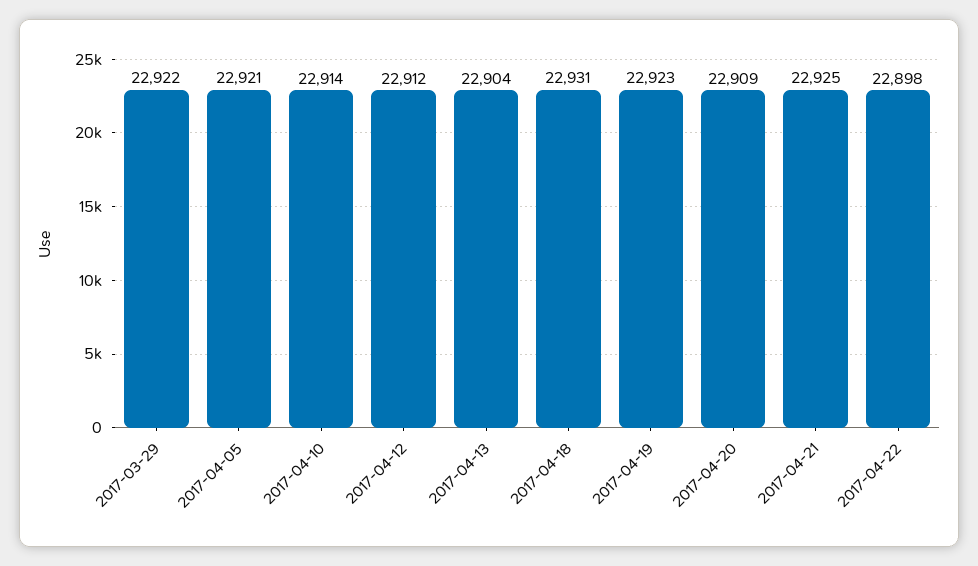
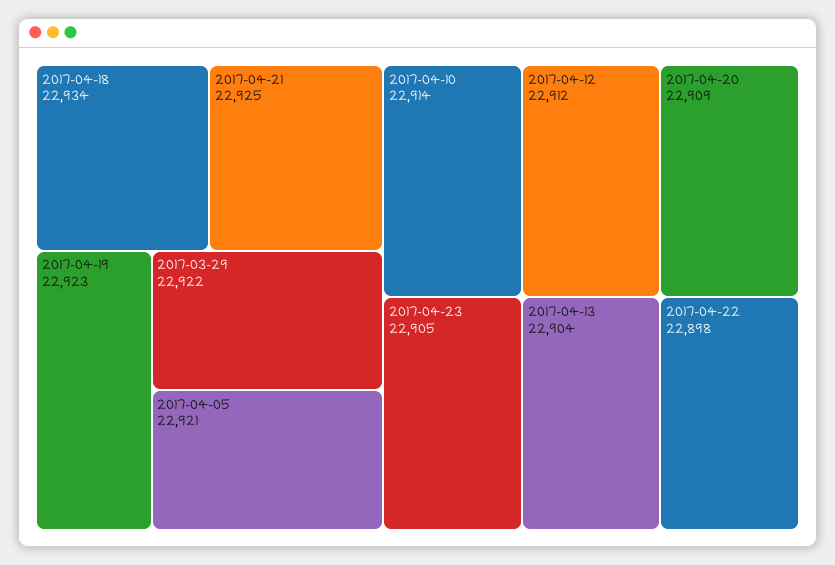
2017-04-18: 22931 -> 22934
2017-04-23: none -> 22905

